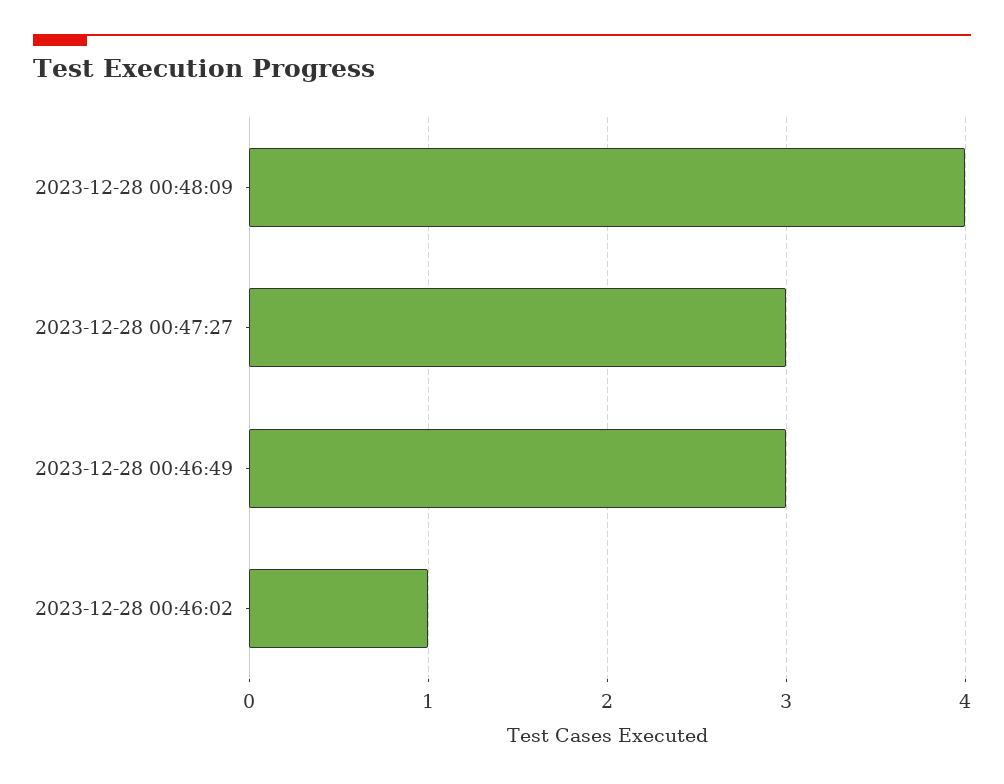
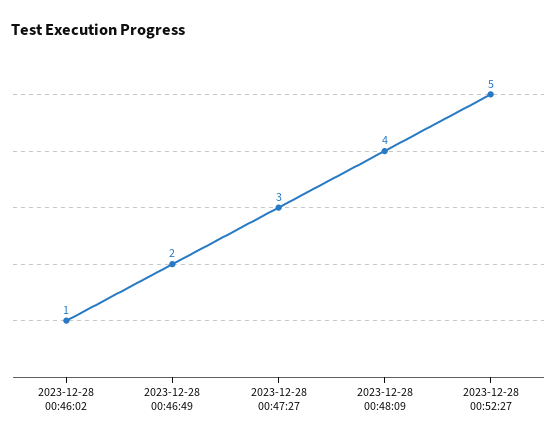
2023-12-28 00:46:49: 3 -> 2
2023-12-28 00:52:27: none -> 5

